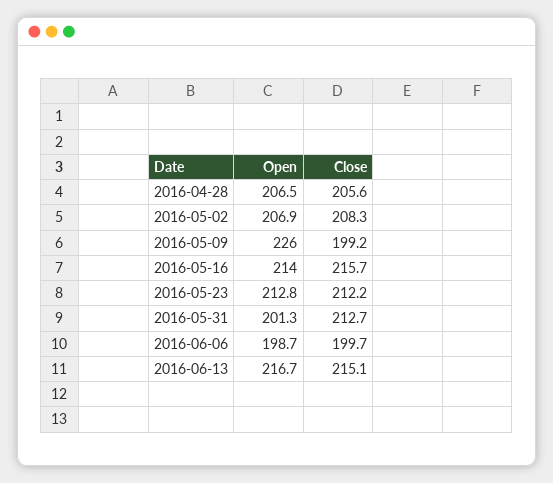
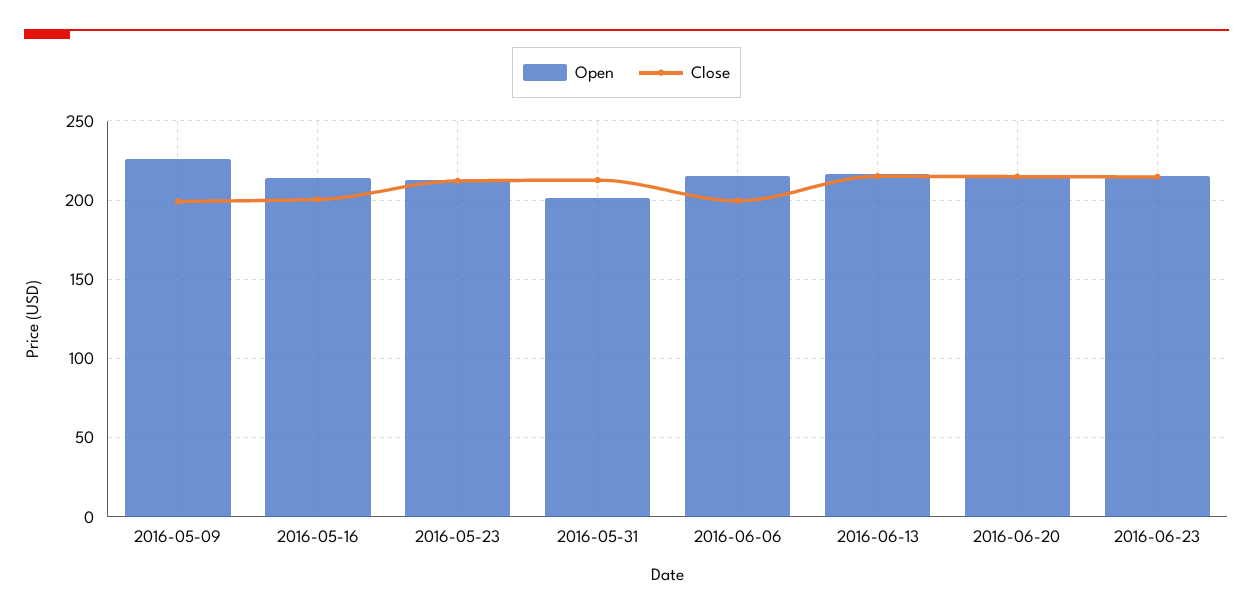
Open, 2016-04-28: 206.5 -> none
Close, 2016-04-28: 205.6 -> none
Open, 2016-05-02: 206.9 -> none
Close, 2016-05-02: 208.3 -> none
Close, 2016-05-16: 215.7 -> 200
Open, 2016-06-06: 198.7 -> 215
Open, 2016-06-20: none -> 215
Close, 2016-06-20: none -> 215
Open, 2016-06-23: none -> 215
Close, 2016-06-23: none -> 215

